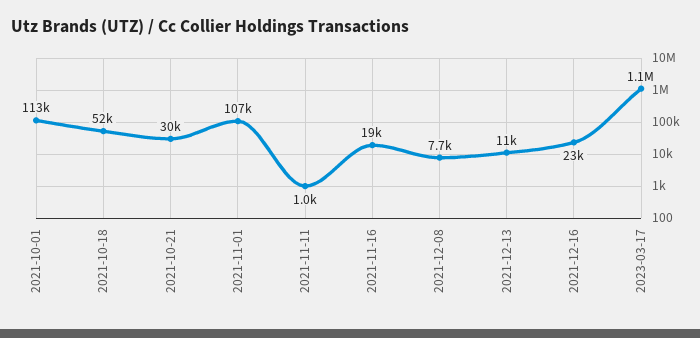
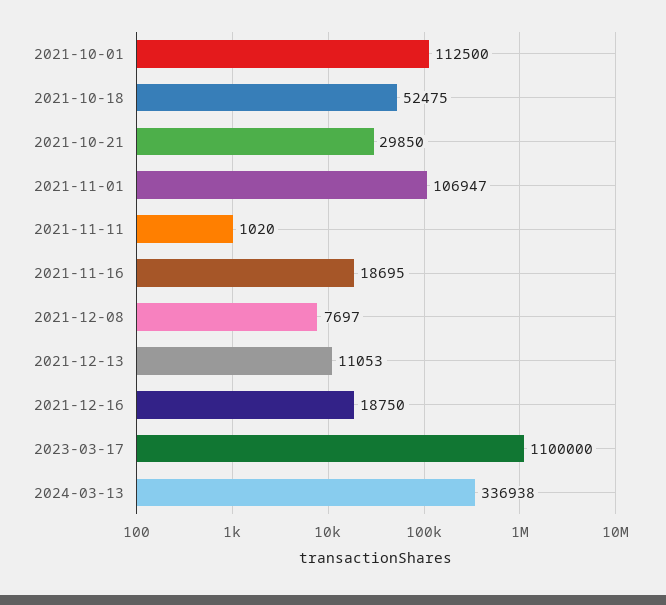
2021-12-16: 23000 -> 18750
2024-03-13: none -> 336938

